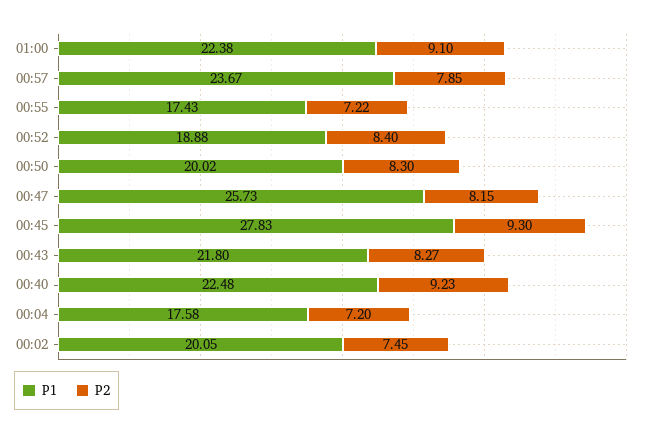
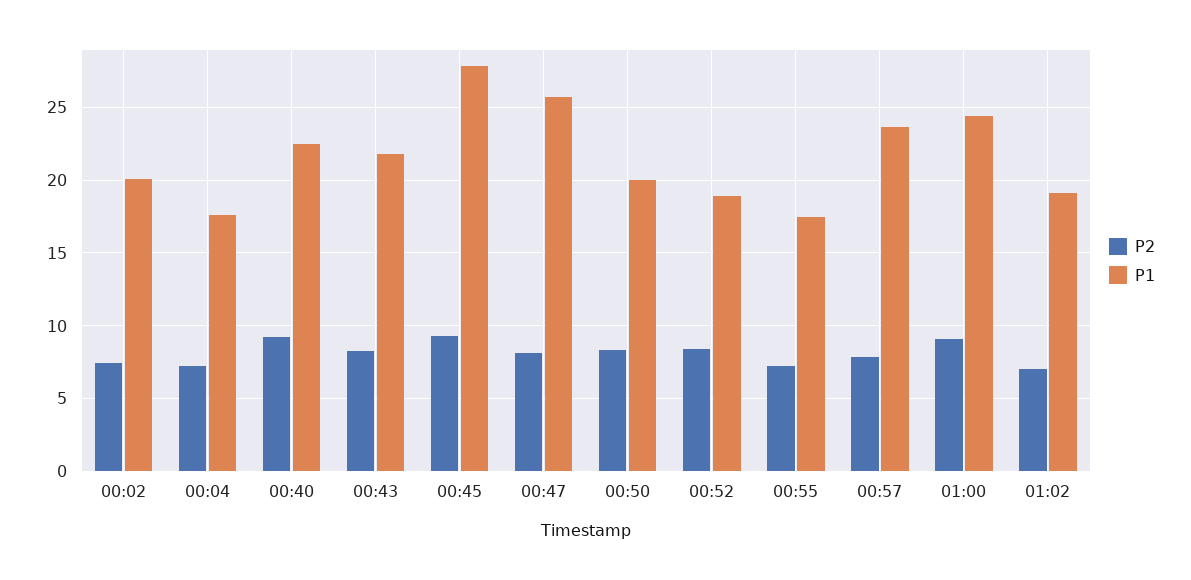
P1, 01:00: 22.38 -> 24.5
P2, 01:02: none -> 7
P1, 01:02: none -> 19

